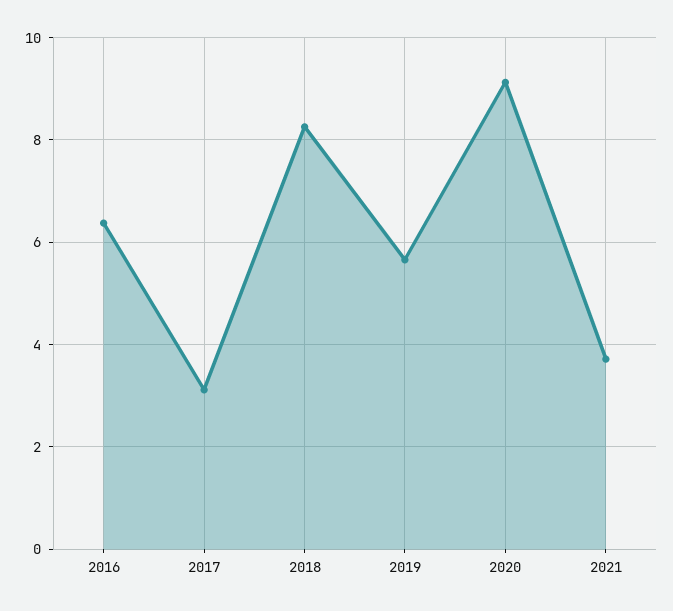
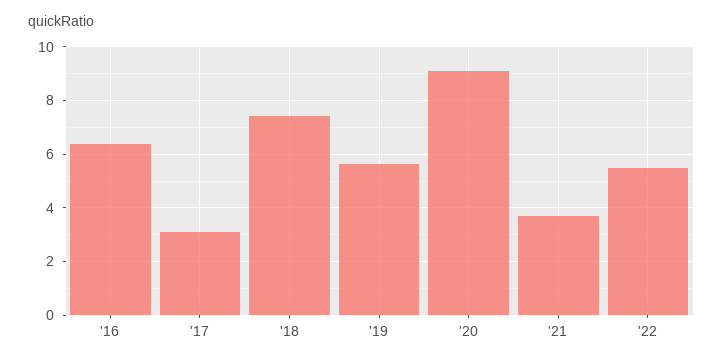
2018: 8.2 -> 7.5
'22: none -> 5.5

